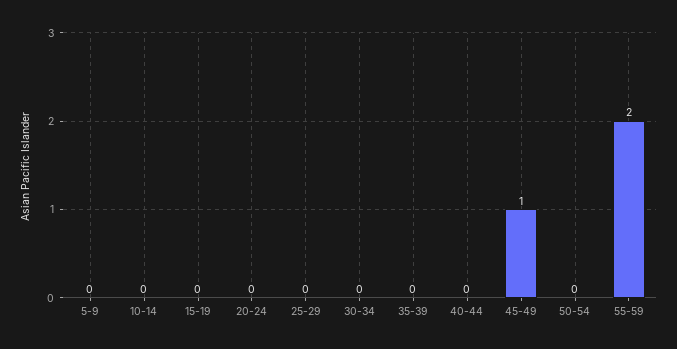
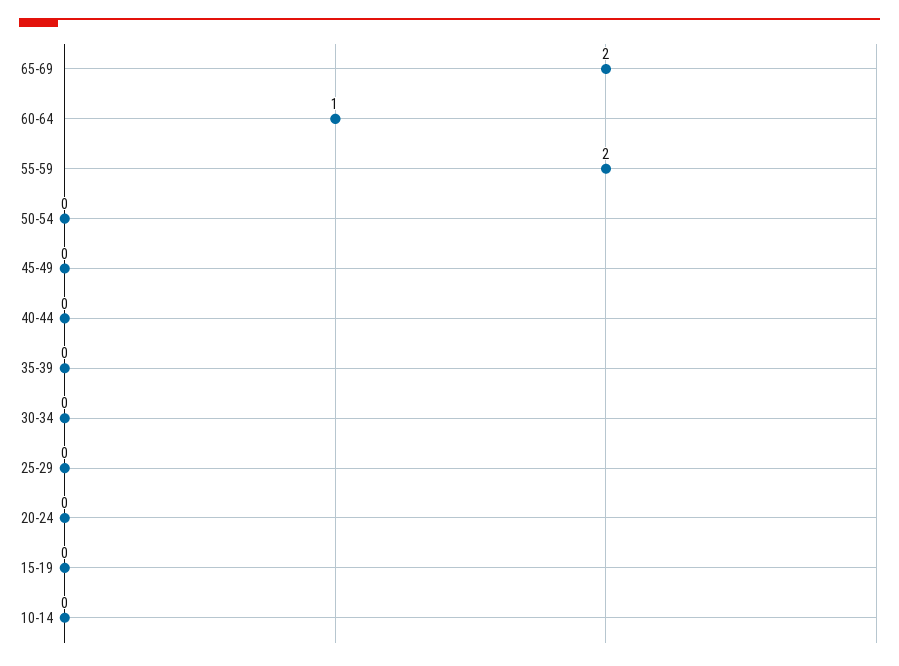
5-9: 0 -> none
45-49: 1 -> 0
65-69: none -> 2
60-64: none -> 1

